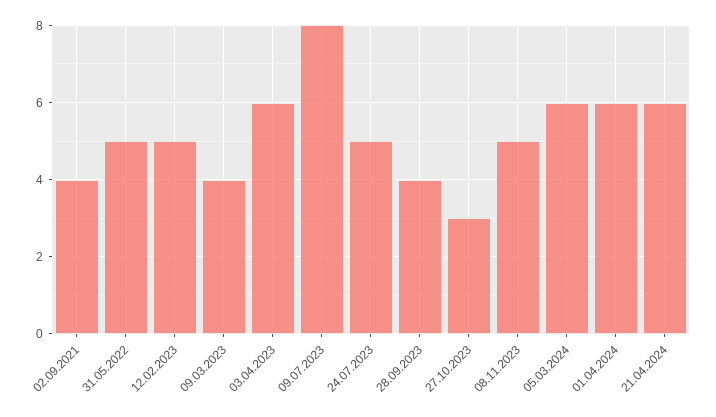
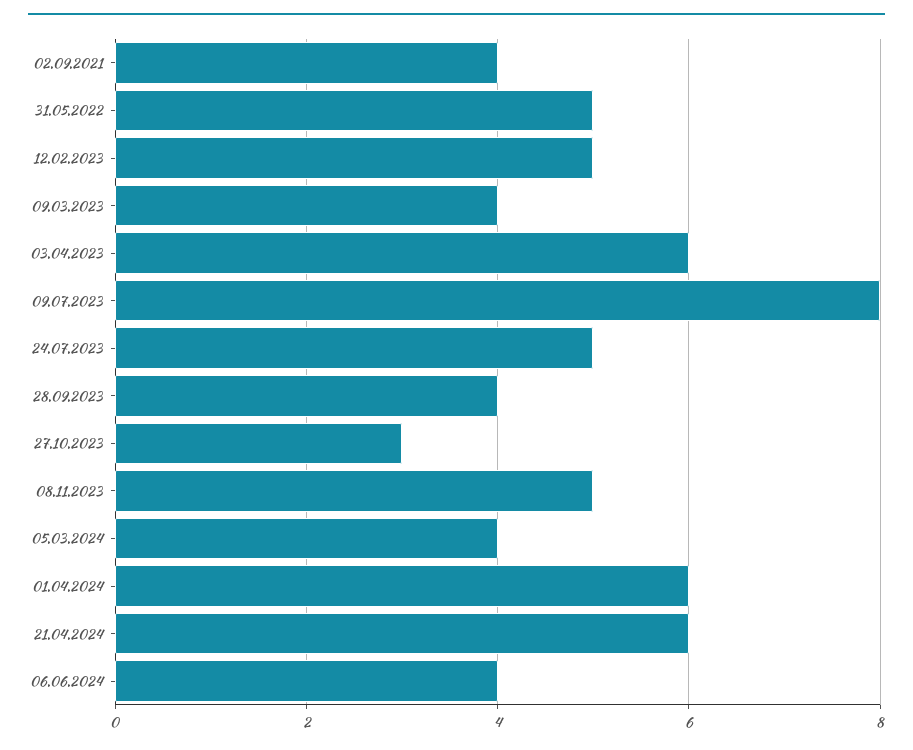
05.03.2024: 6 -> 4
06.06.2024: none -> 4

